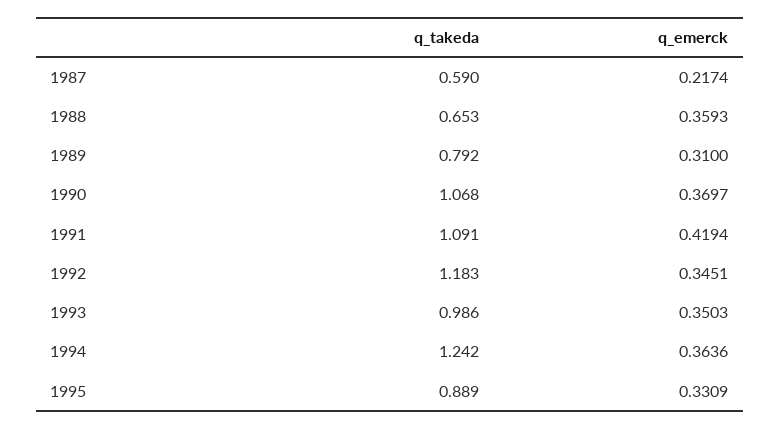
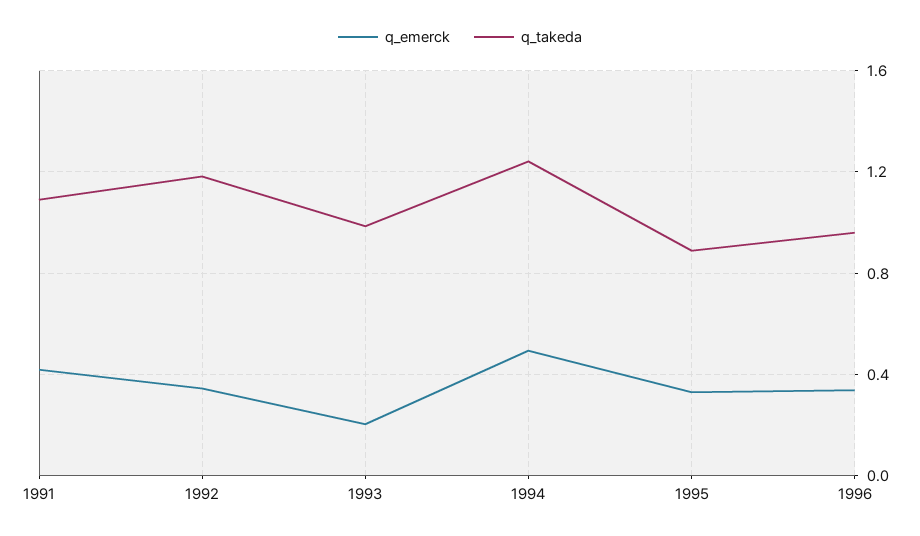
q_takeda, 1987: 0.59 -> none
q_emerck, 1987: 0.2174 -> none
q_takeda, 1988: 0.653 -> none
q_emerck, 1988: 0.3593 -> none
q_takeda, 1989: 0.792 -> none
q_emerck, 1989: 0.31 -> none
q_takeda, 1990: 1.068 -> none
q_emerck, 1990: 0.3697 -> none
q_emerck, 1993: 0.3503 -> 0.2
q_emerck, 1994: 0.3636 -> 0.5
q_emerck, 1996: none -> 0.35
q_takeda, 1996: none -> 0.95

